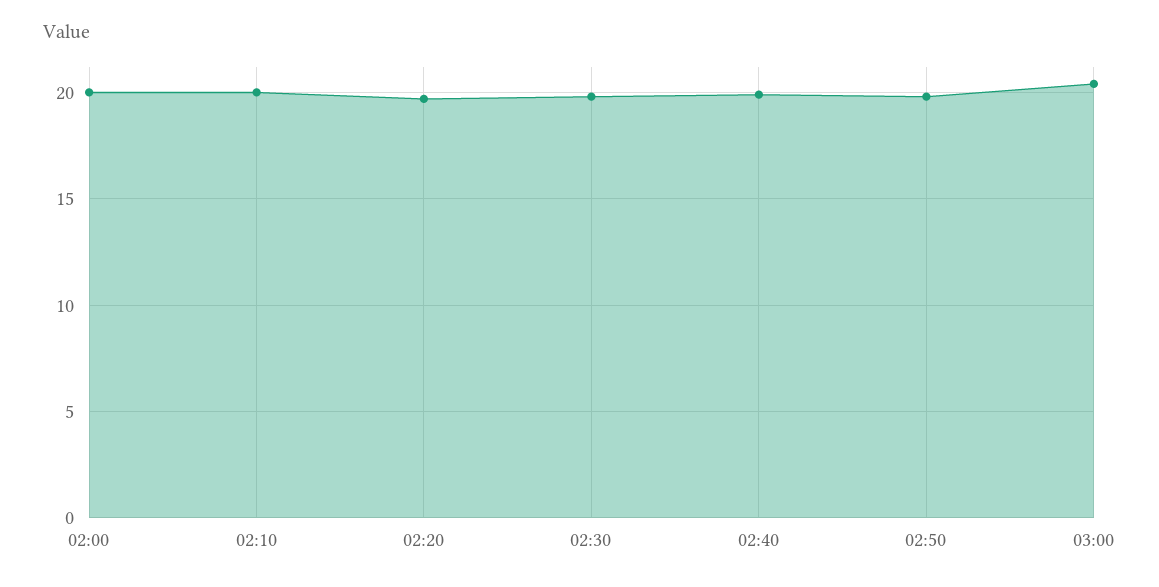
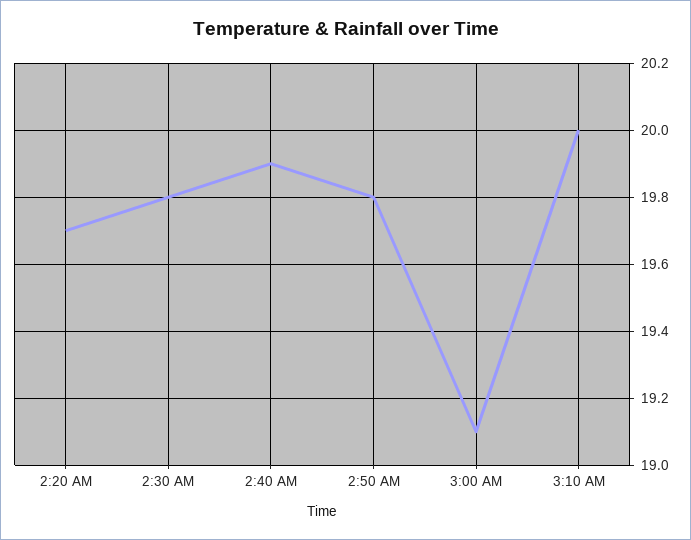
02:00: 20 -> none
02:10: 20 -> none
03:00: 20.5 -> 19.1
3:10 AM: none -> 20

